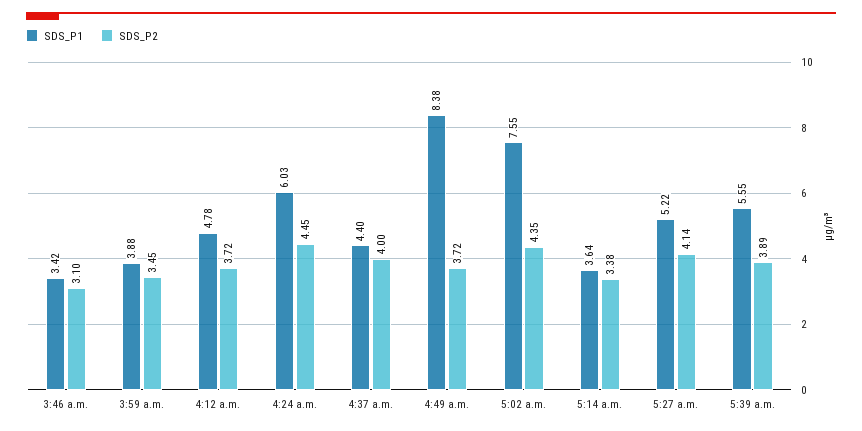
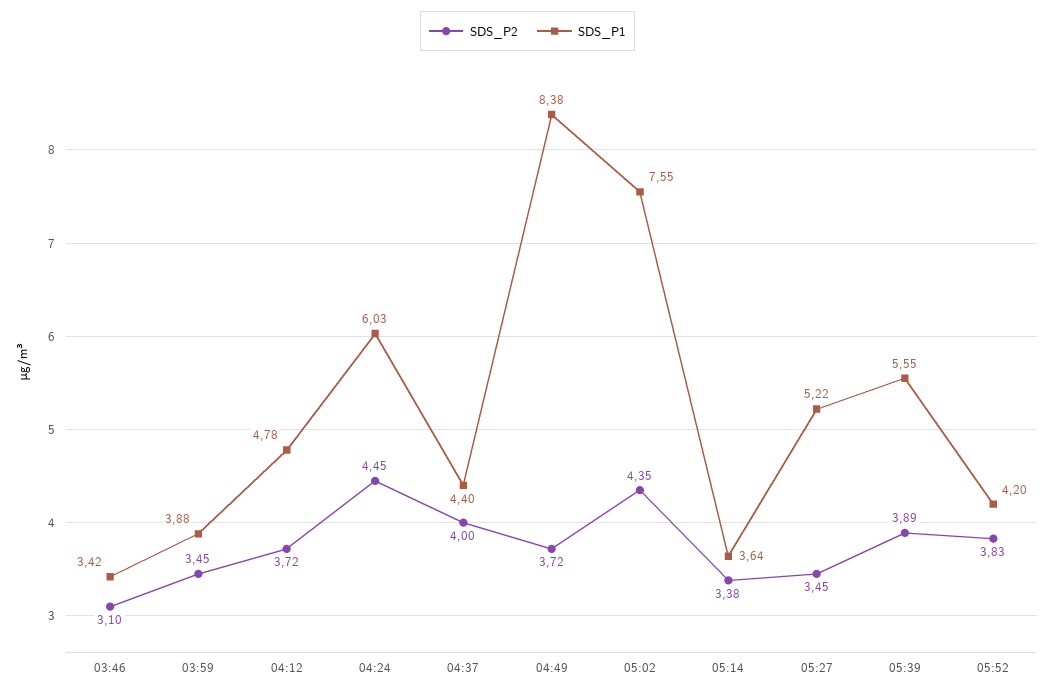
SDS_P2, 5:27 a.m.: 4.14 -> 3.45
SDS_P2, 05:52: none -> 3.83
SDS_P1, 05:52: none -> 4.2

